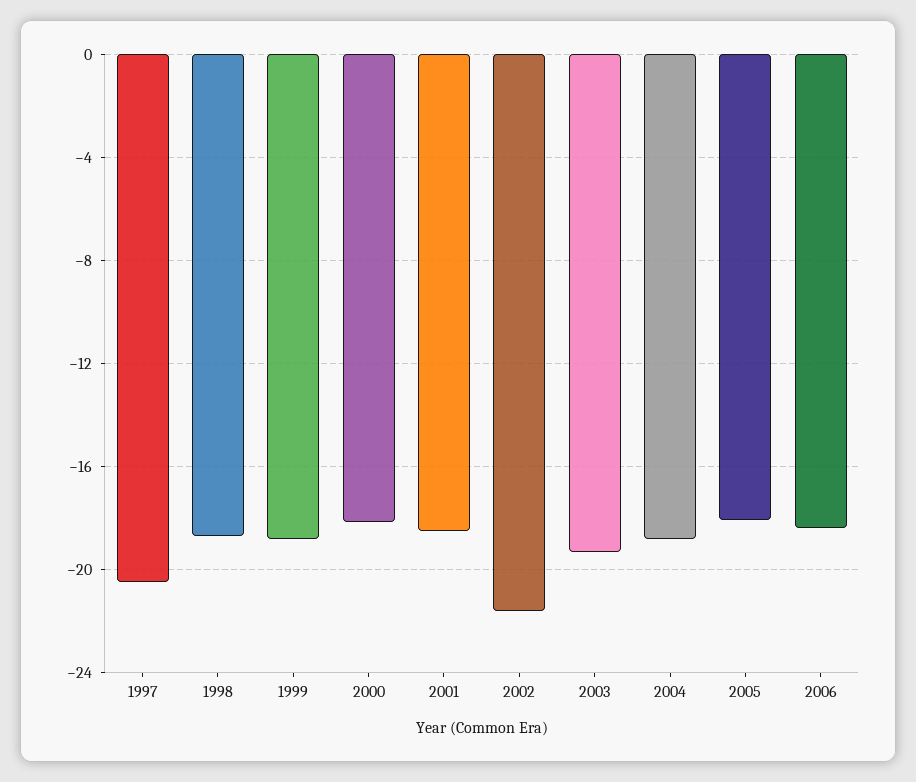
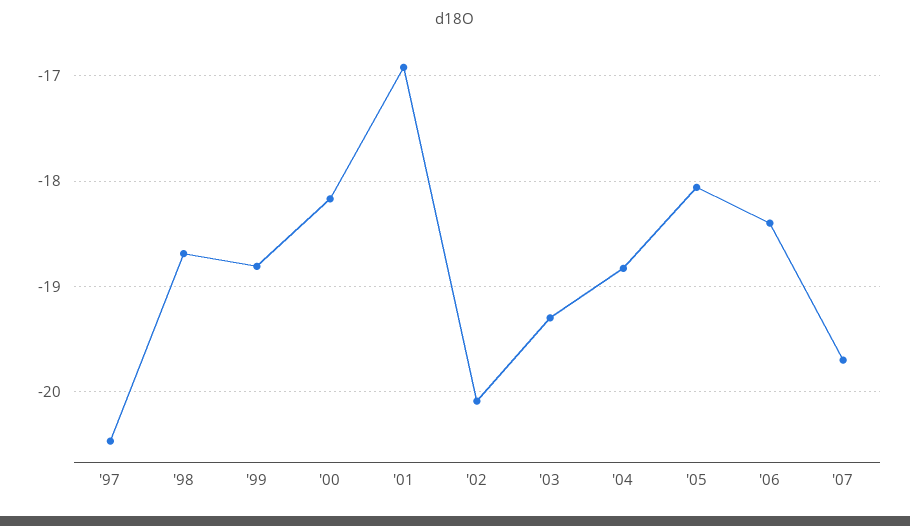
2001: -18.5 -> -16.9
2002: -21.5 -> -20.1
'07: none -> -19.7

